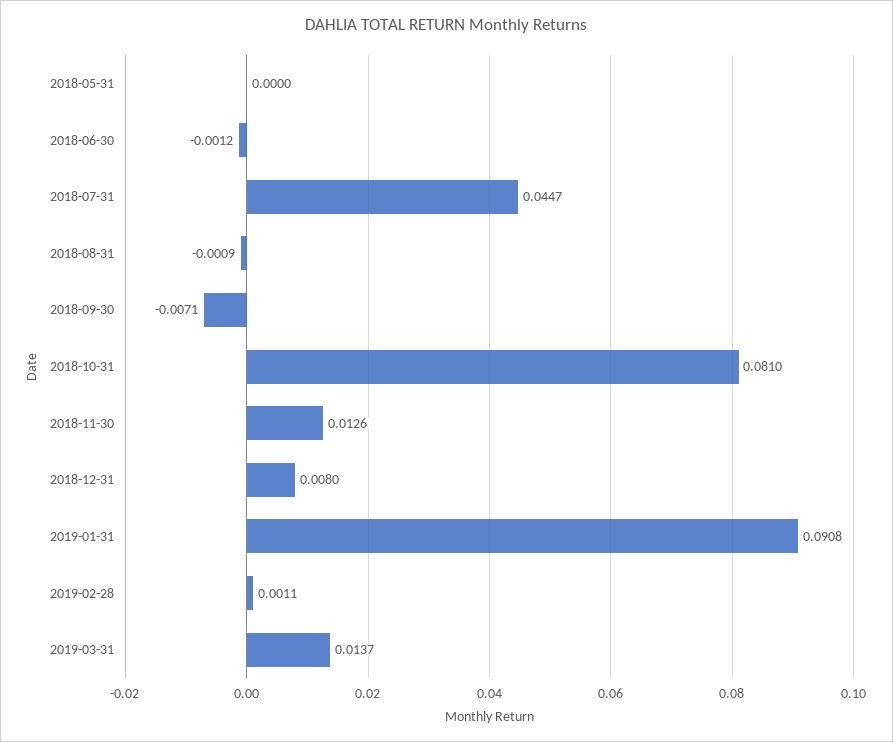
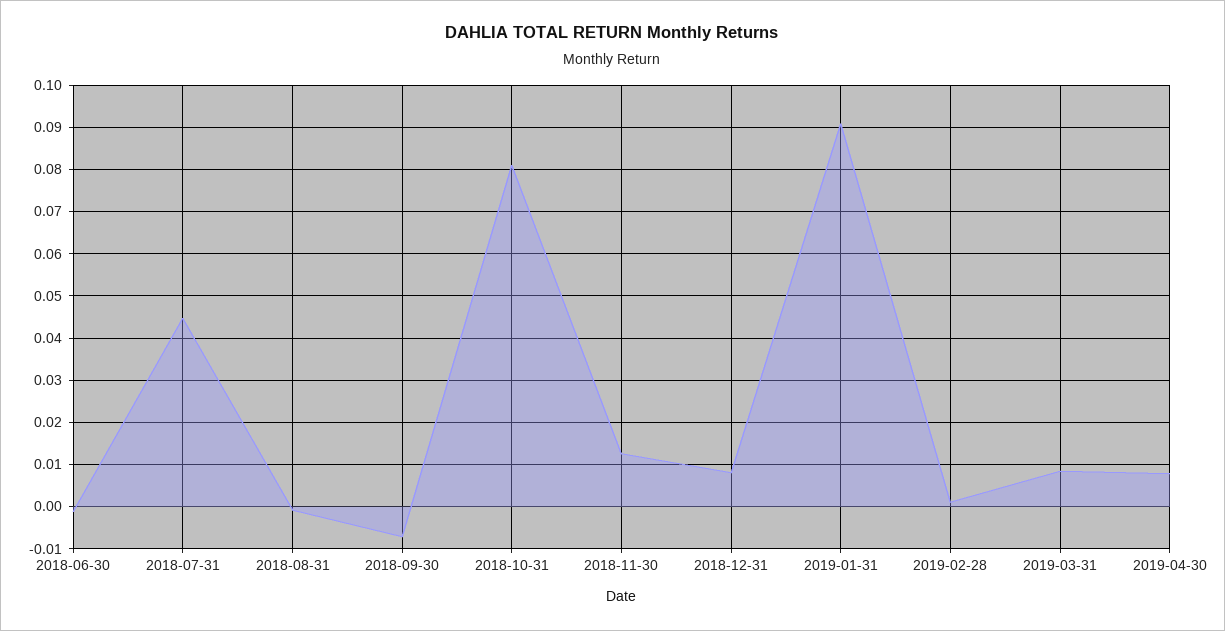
2018-05-31: 0 -> none
2019-03-31: 0.0137 -> 0.008
2019-04-30: none -> 0.008

